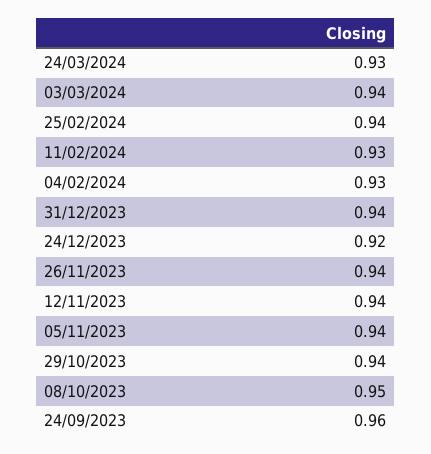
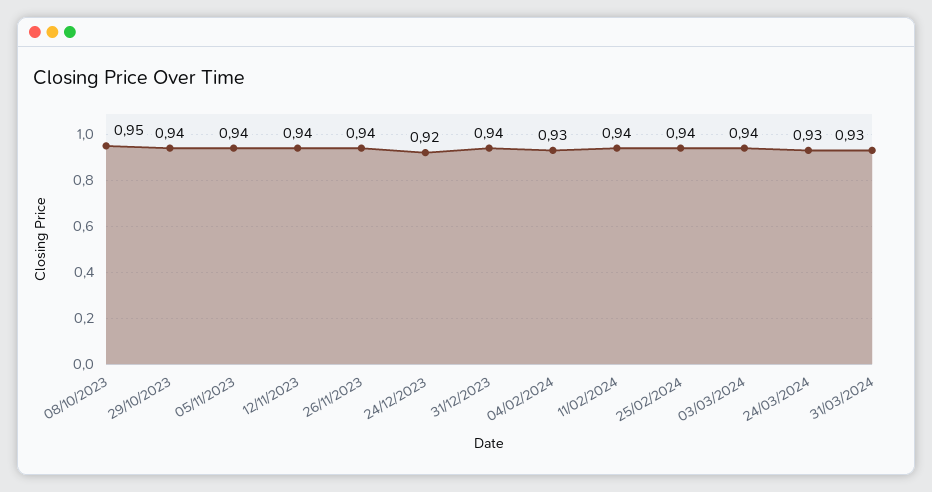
11/02/2024: 0.93 -> 0.94
24/09/2023: 0.96 -> none
31/03/2024: none -> 0.93

